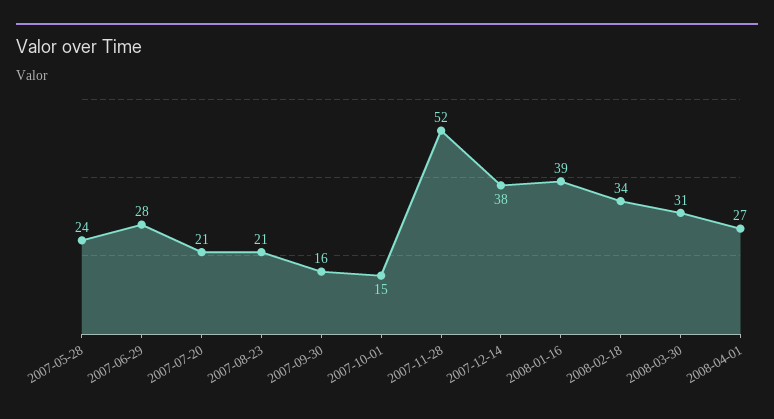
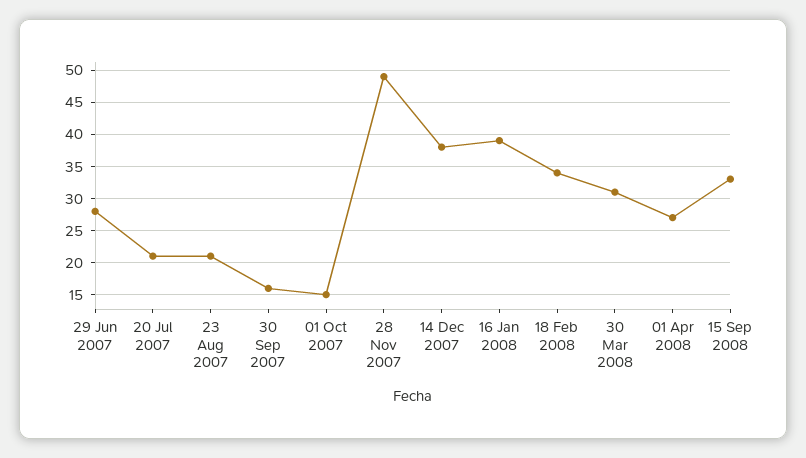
2007-05-28: 24 -> none
2007-11-28: 52 -> 49
15 Sep 2008: none -> 33

